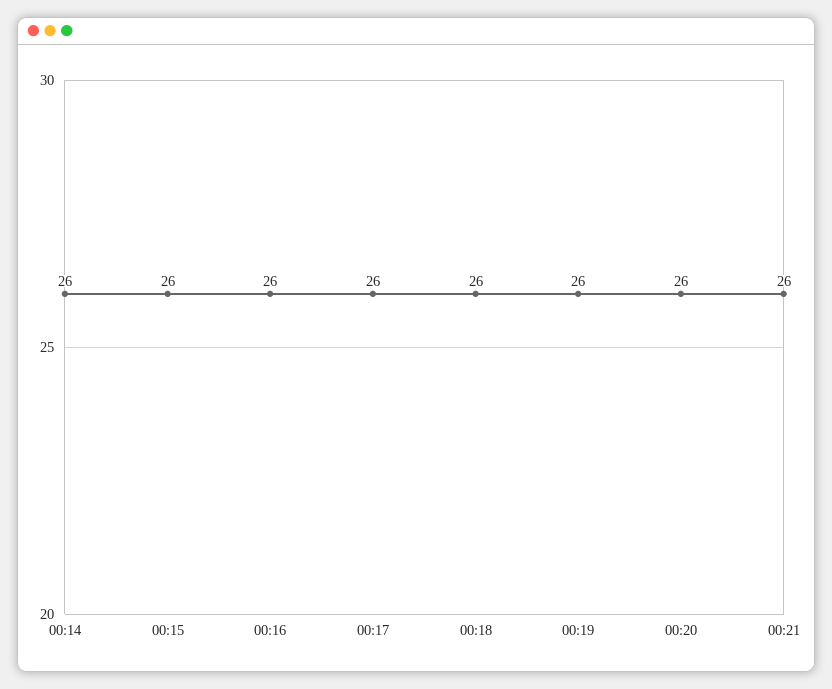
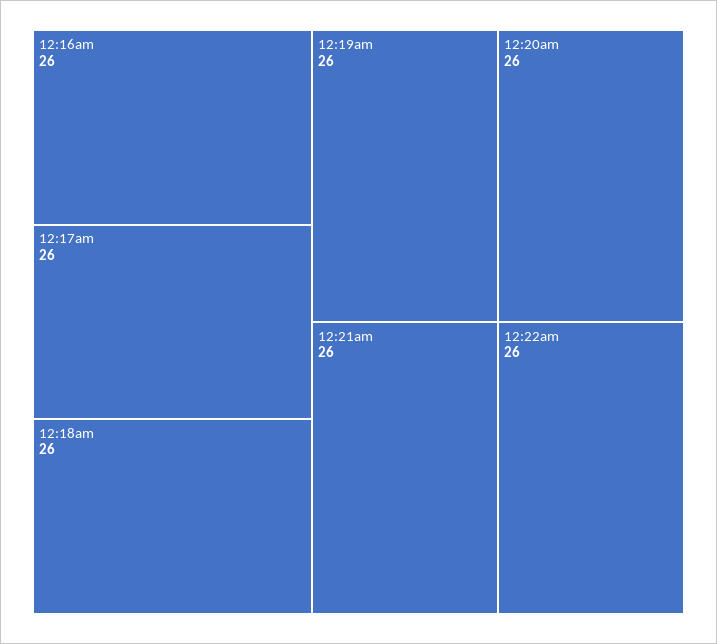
00:14: 26 -> none
00:15: 26 -> none
12:22am: none -> 26

